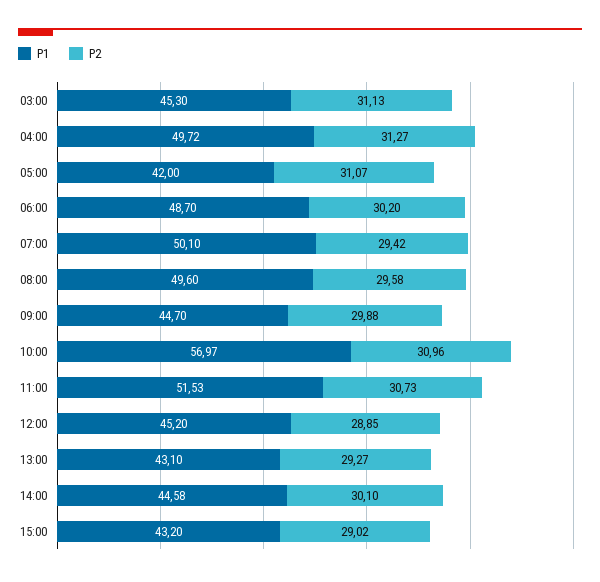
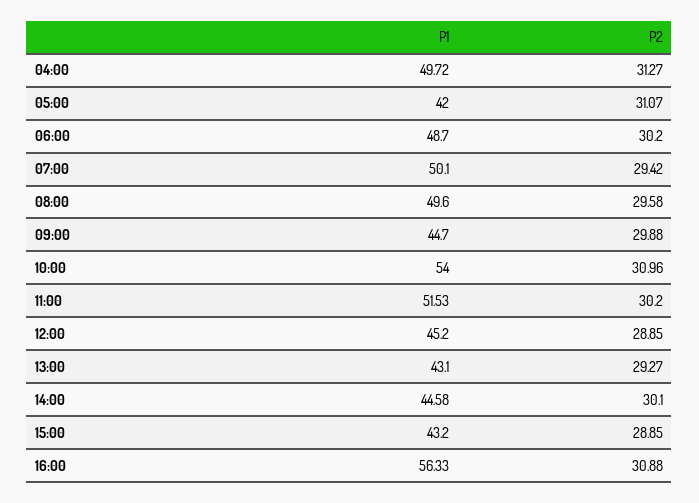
P1, 03:00: 45.3 -> none
P2, 03:00: 31.13 -> none
P1, 10:00: 56.97 -> 54
P2, 11:00: 30.73 -> 30.2
P2, 15:00: 29.02 -> 28.85
P1, 16:00: none -> 56.33
P2, 16:00: none -> 30.88

